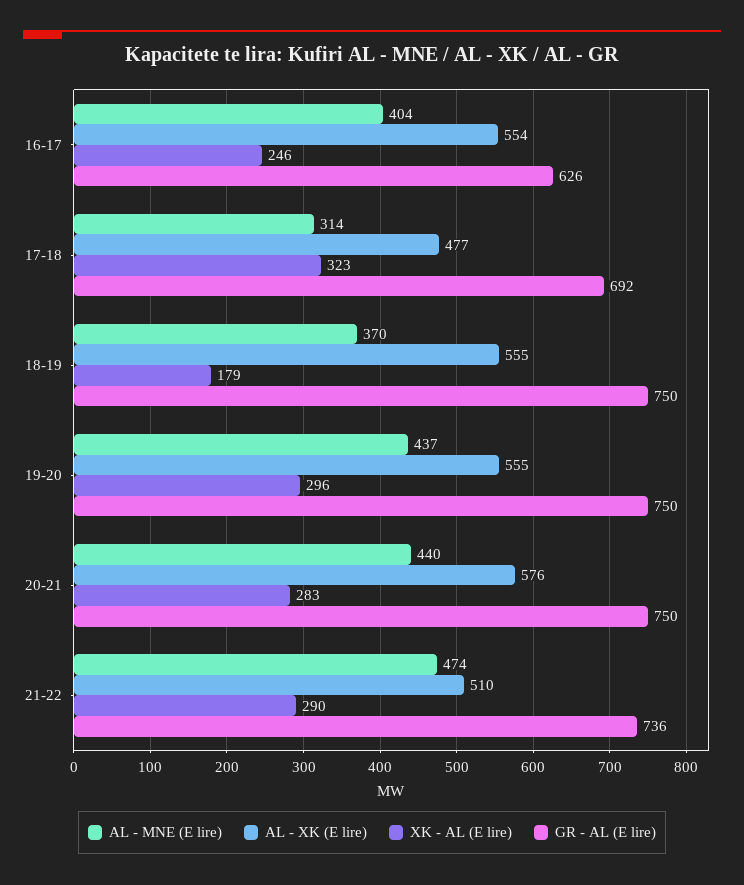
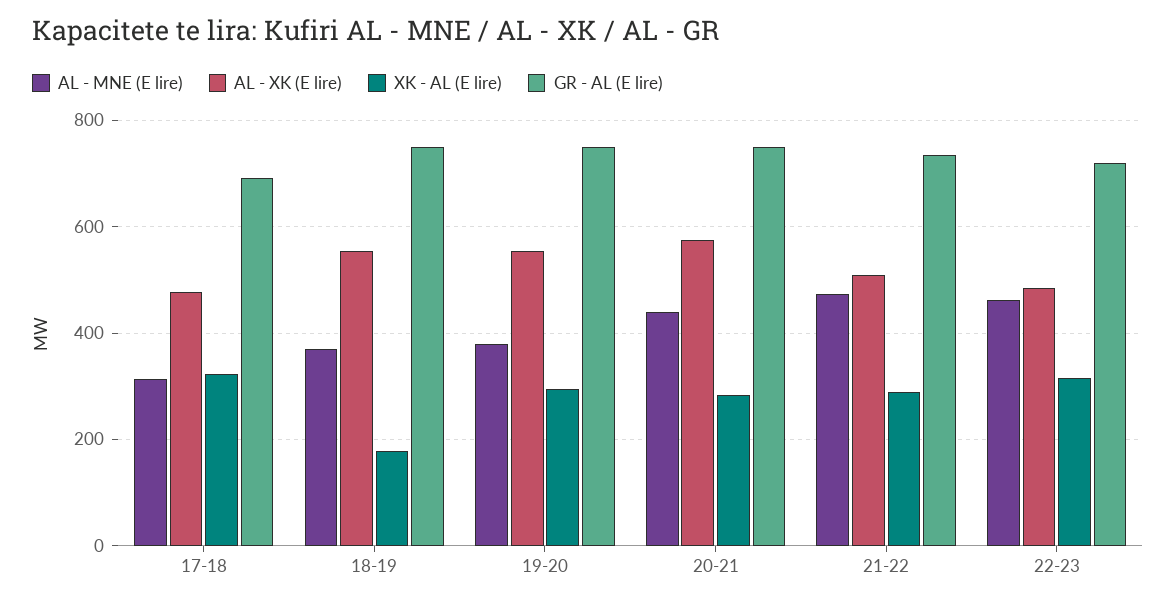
AL - MNE (E lire), 16-17: 404 -> none
AL - XK (E lire), 16-17: 554 -> none
XK - AL (E lire), 16-17: 246 -> none
GR - AL (E lire), 16-17: 626 -> none
AL - MNE (E lire), 19-20: 437 -> 380
AL - MNE (E lire), 22-23: none -> 460
AL - XK (E lire), 22-23: none -> 480
XK - AL (E lire), 22-23: none -> 320
GR - AL (E lire), 22-23: none -> 720

